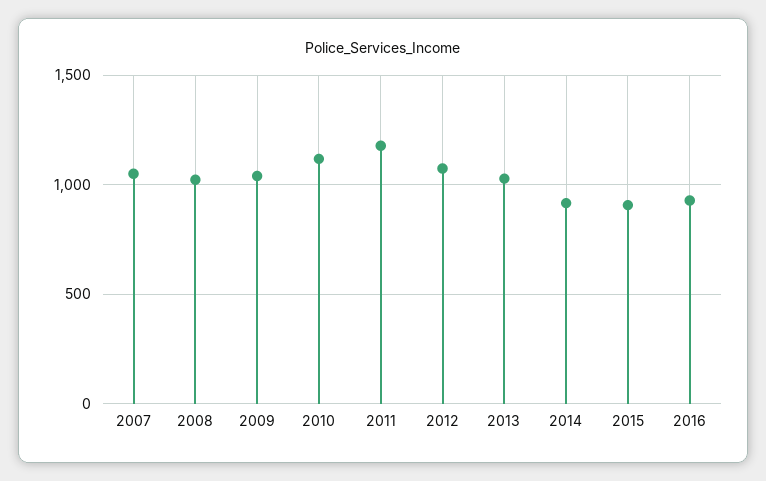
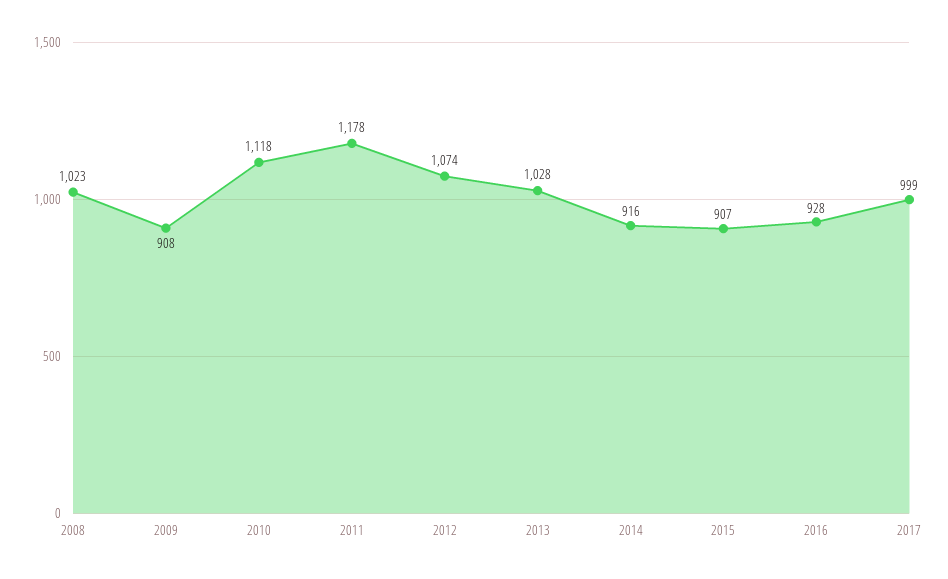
2007: 1050 -> none
2009: 1050 -> 908
2017: none -> 999

